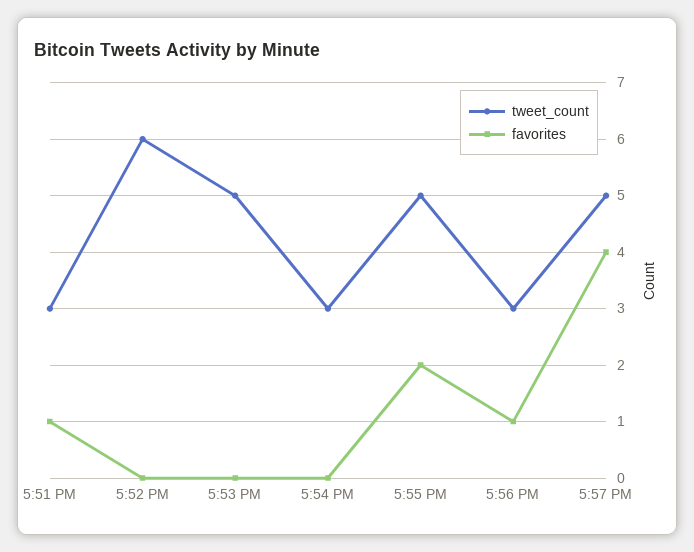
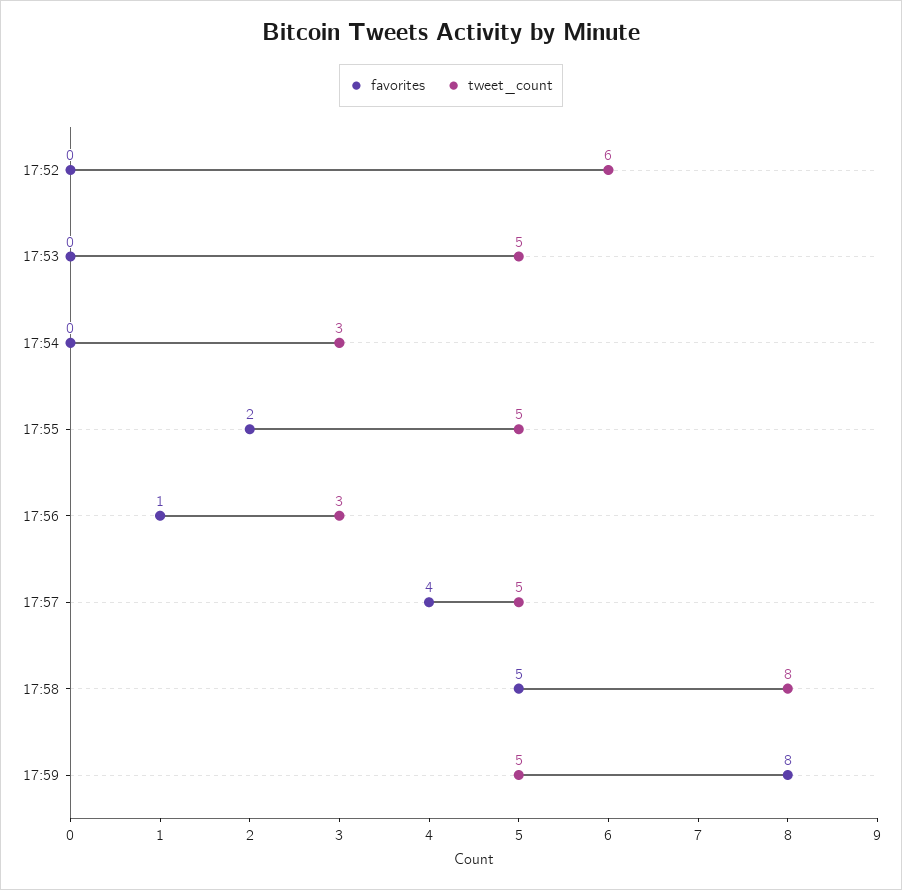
tweet_count, 5:51 PM: 3 -> none
favorites, 5:51 PM: 1 -> none
favorites, 17:58: none -> 5
tweet_count, 17:58: none -> 8
favorites, 17:59: none -> 8
tweet_count, 17:59: none -> 5

